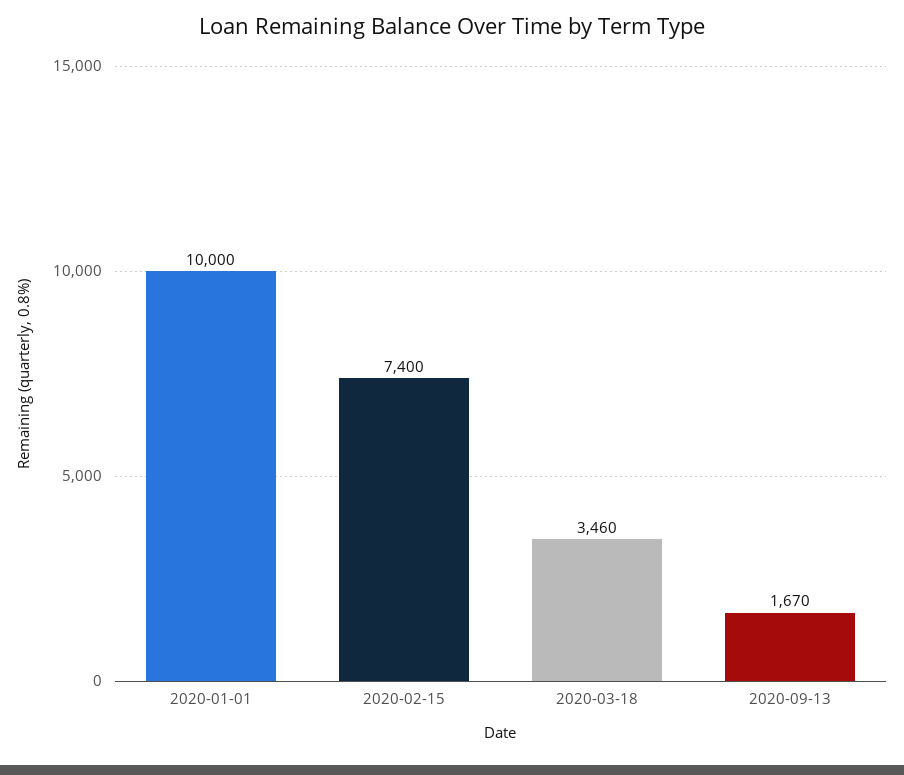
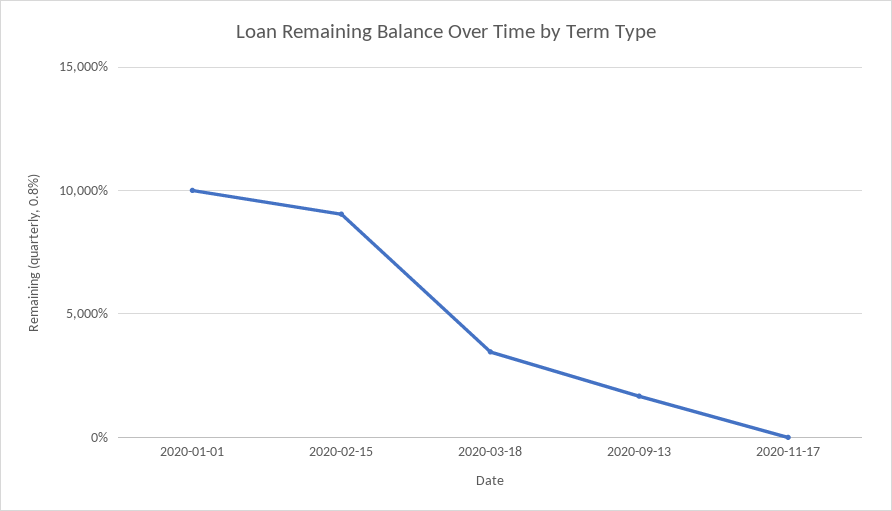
2020-02-15: 7400 -> 9000
2020-11-17: none -> 0

